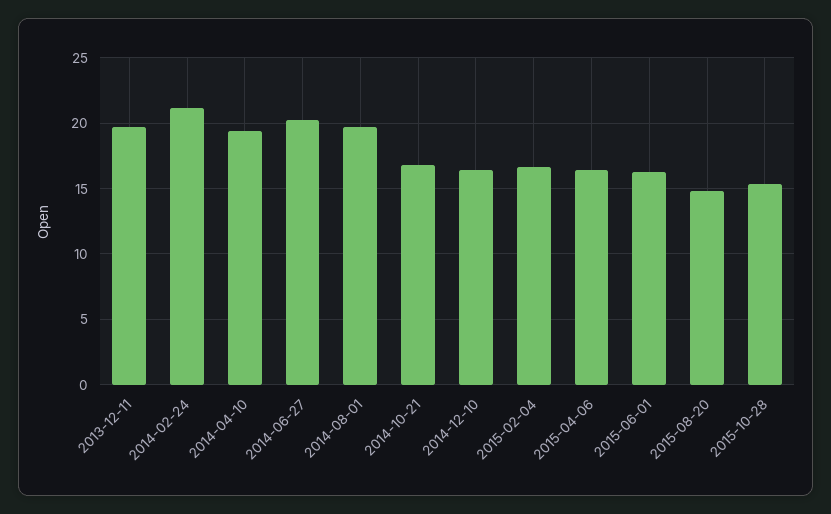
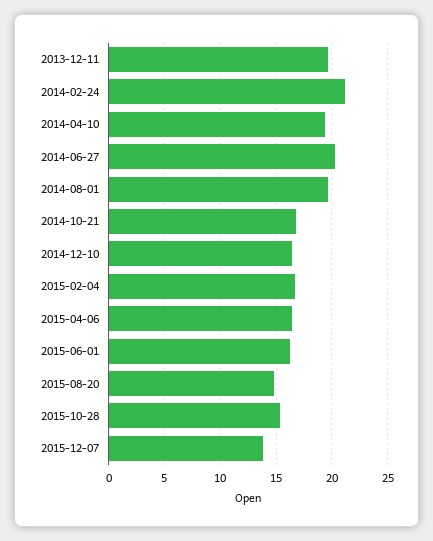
2015-12-07: none -> 14

